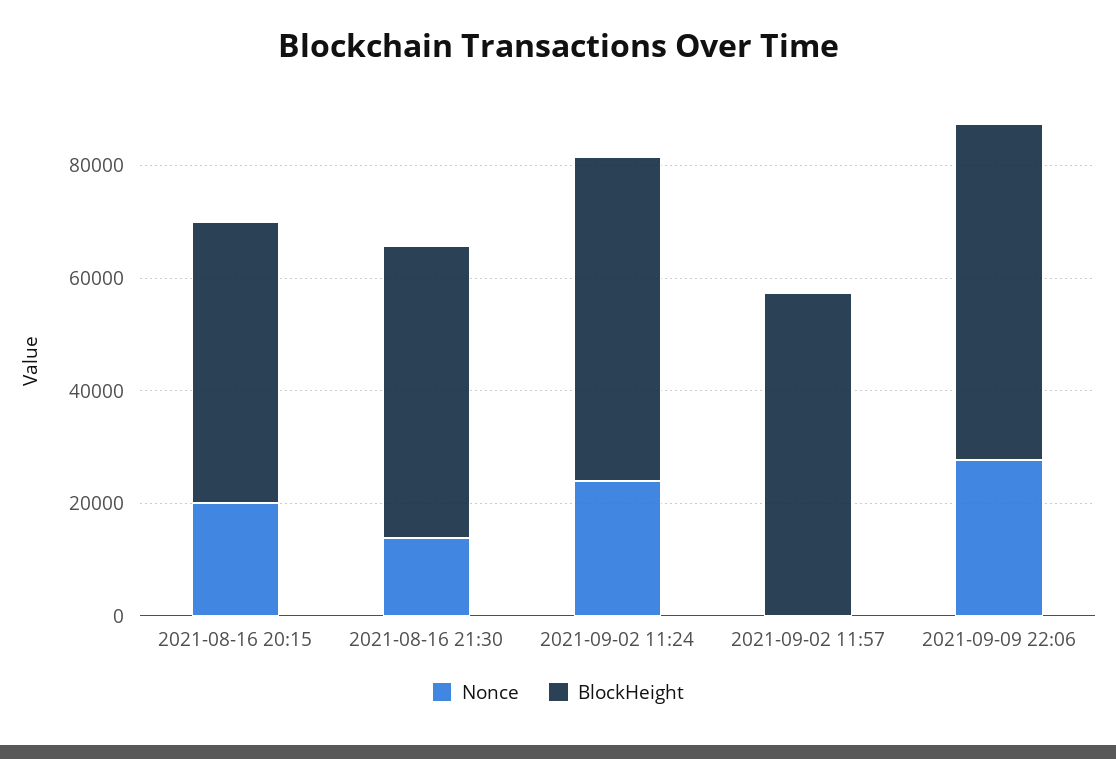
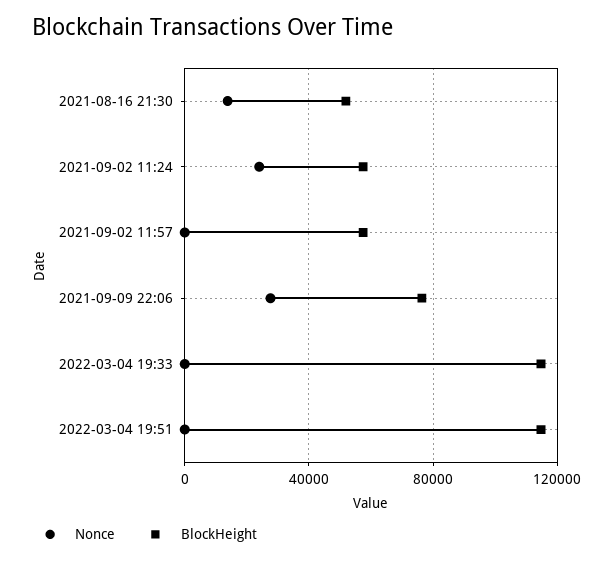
Nonce, 2021-08-16 20:15: 20000 -> none
BlockHeight, 2021-08-16 20:15: 50000 -> none
BlockHeight, 2021-09-09 22:06: 60000 -> 75000
Nonce, 2022-03-04 19:33: none -> 0
BlockHeight, 2022-03-04 19:33: none -> 115000
Nonce, 2022-03-04 19:51: none -> 0
BlockHeight, 2022-03-04 19:51: none -> 115000

